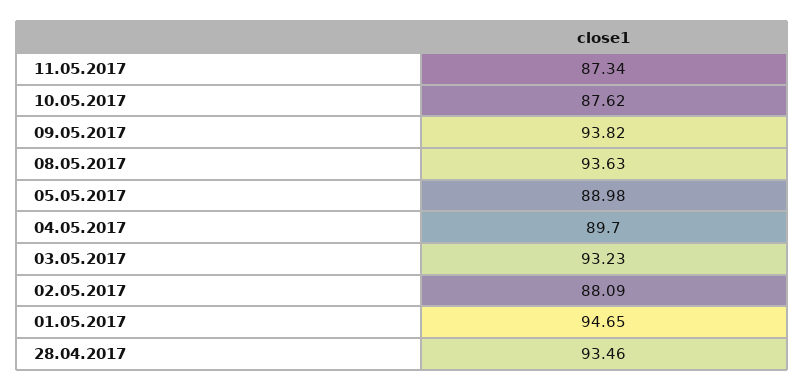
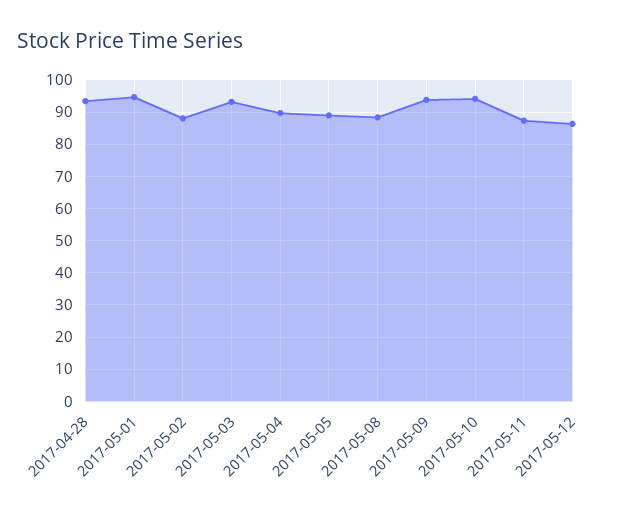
10.05.2017: 87.62 -> 94
08.05.2017: 93.63 -> 88
2017-05-12: none -> 86

